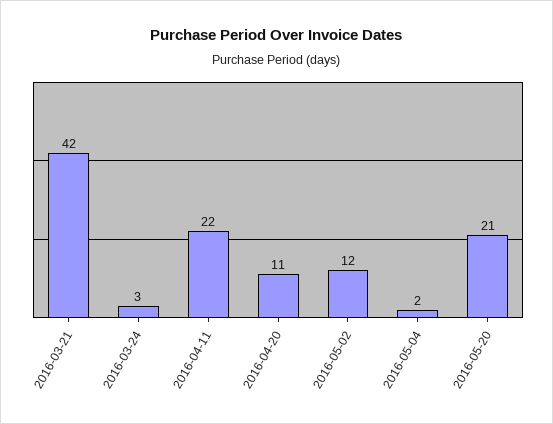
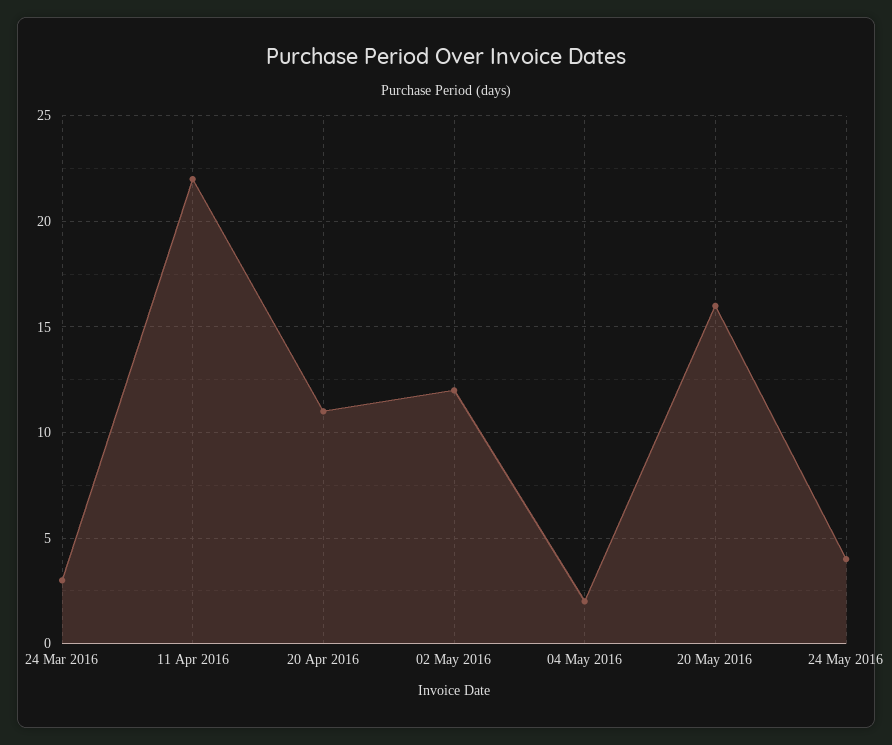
2016-03-21: 42 -> none
2016-05-20: 21 -> 16
24 May 2016: none -> 4

